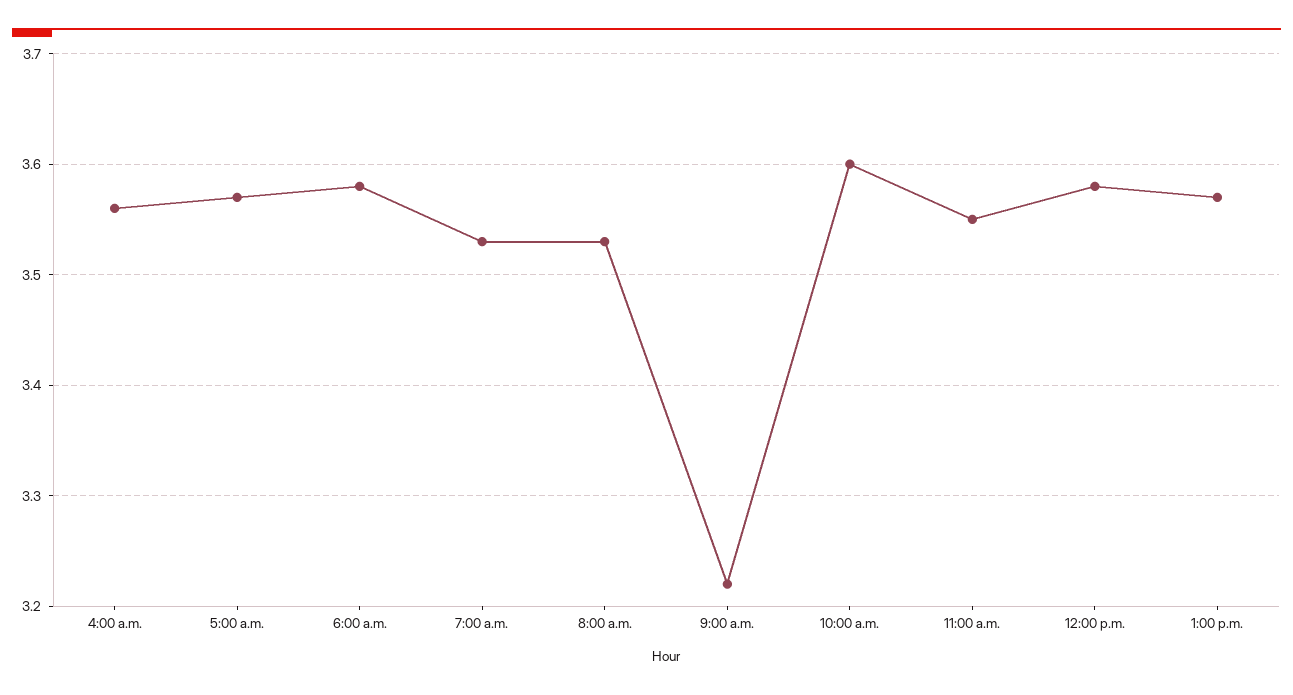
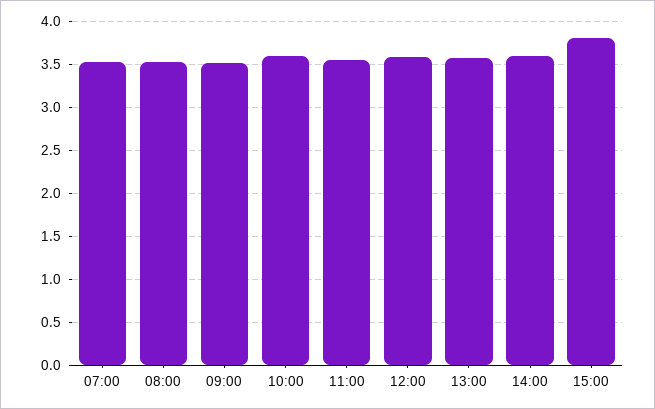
4:00 a.m.: 3.56 -> none
5:00 a.m.: 3.57 -> none
6:00 a.m.: 3.58 -> none
9:00 a.m.: 3.22 -> 3.5
14:00: none -> 3.6
15:00: none -> 3.8

